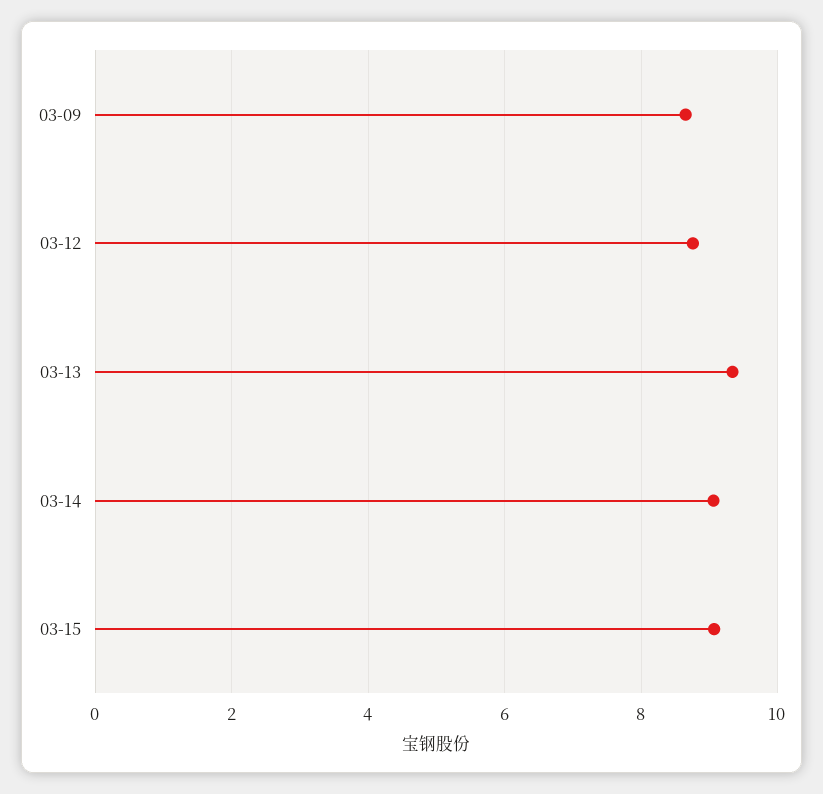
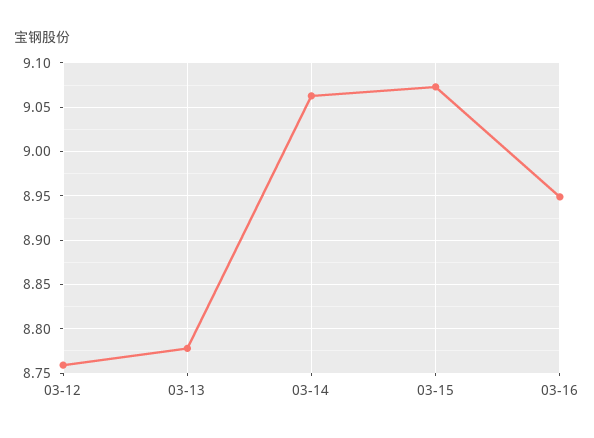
03-09: 8.6 -> none
03-13: 9.4 -> 8.78
03-16: none -> 8.95

